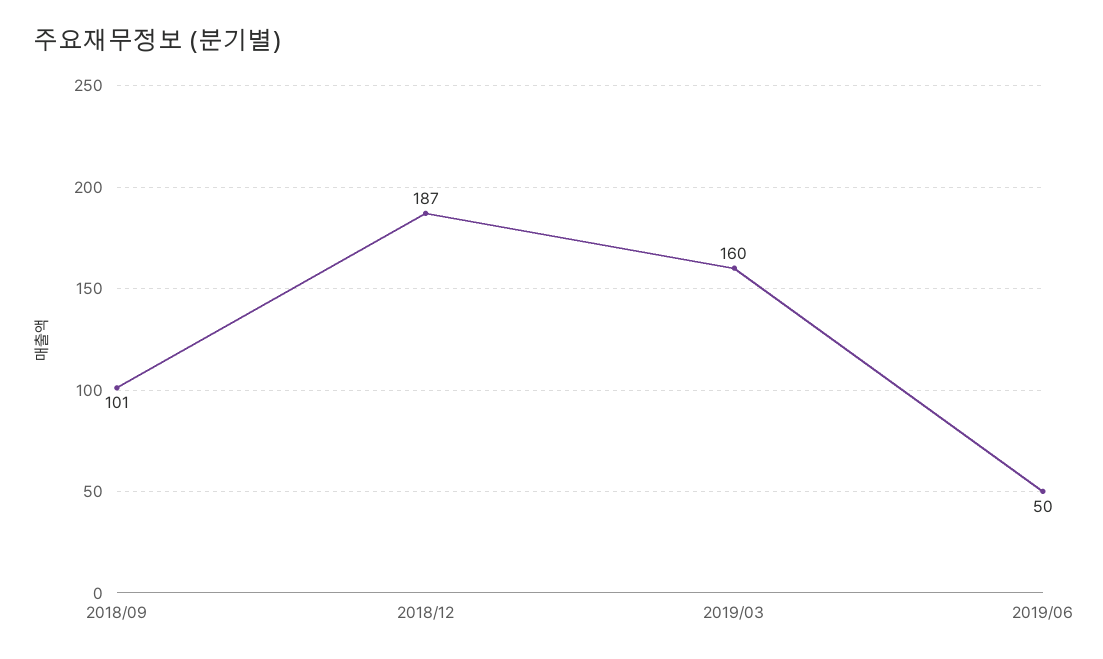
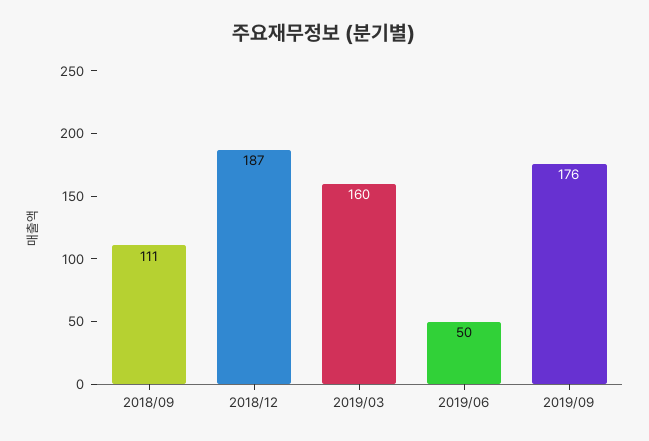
2018/09: 101 -> 111
2019/09: none -> 176

